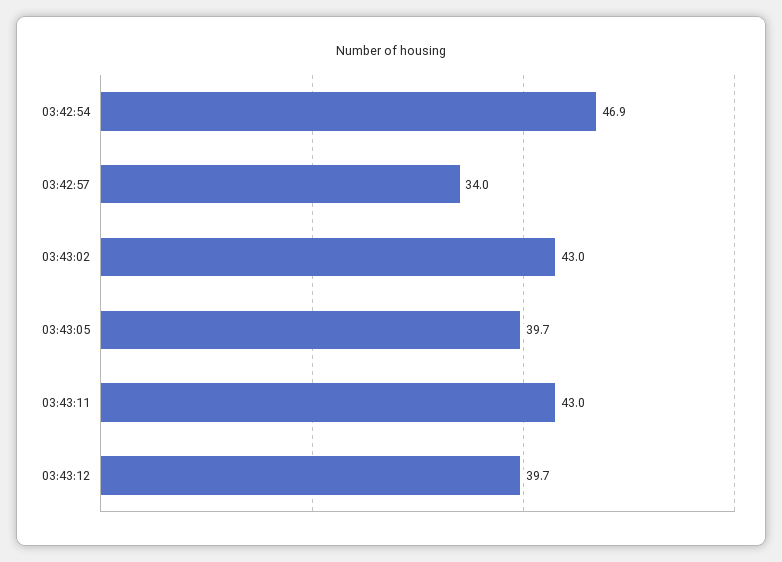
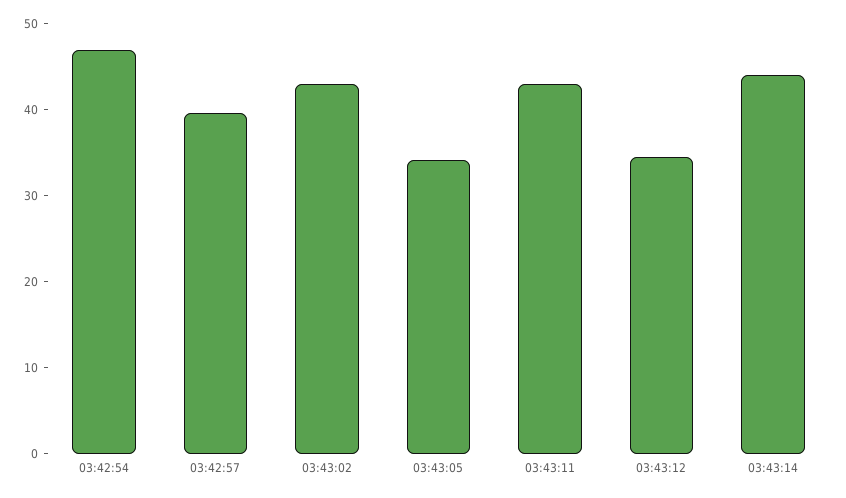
03:42:57: 34 -> 40
03:43:05: 39.7 -> 34
03:43:12: 39.7 -> 34
03:43:14: none -> 44

